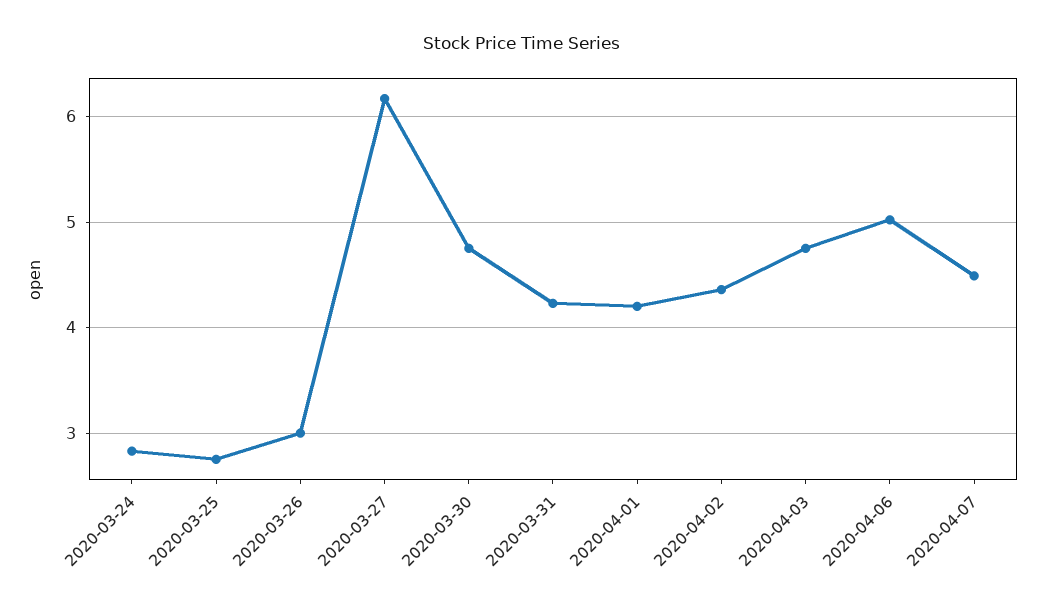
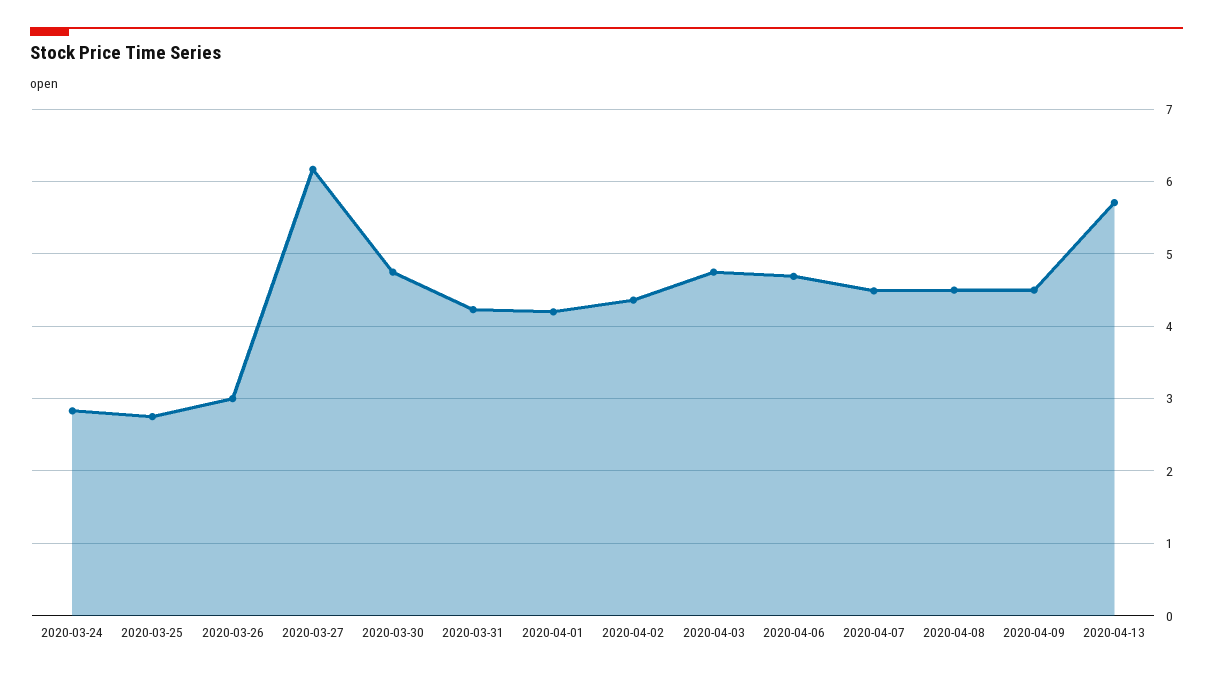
2020-04-06: 5 -> 4.7
2020-04-08: none -> 4.5
2020-04-09: none -> 4.5
2020-04-13: none -> 5.7

